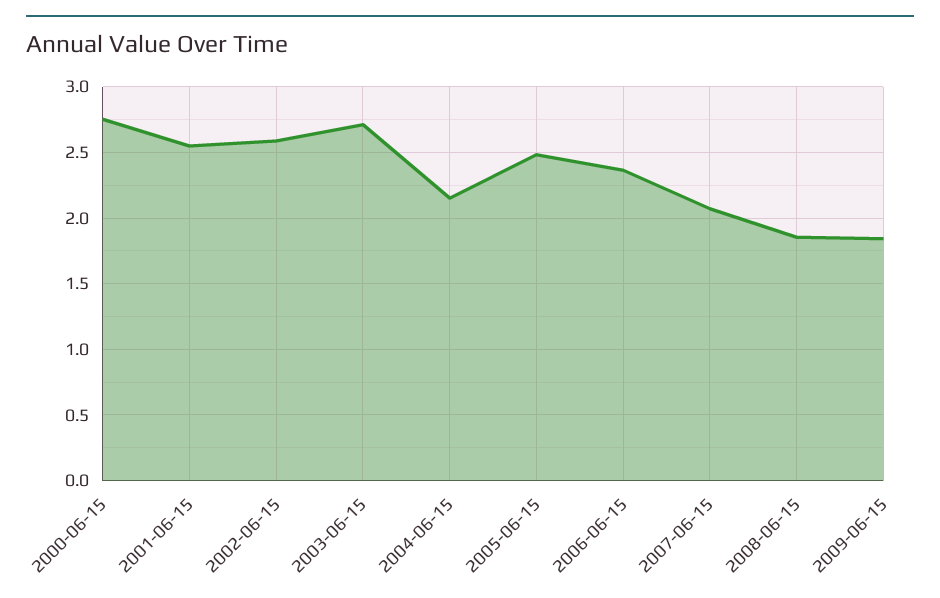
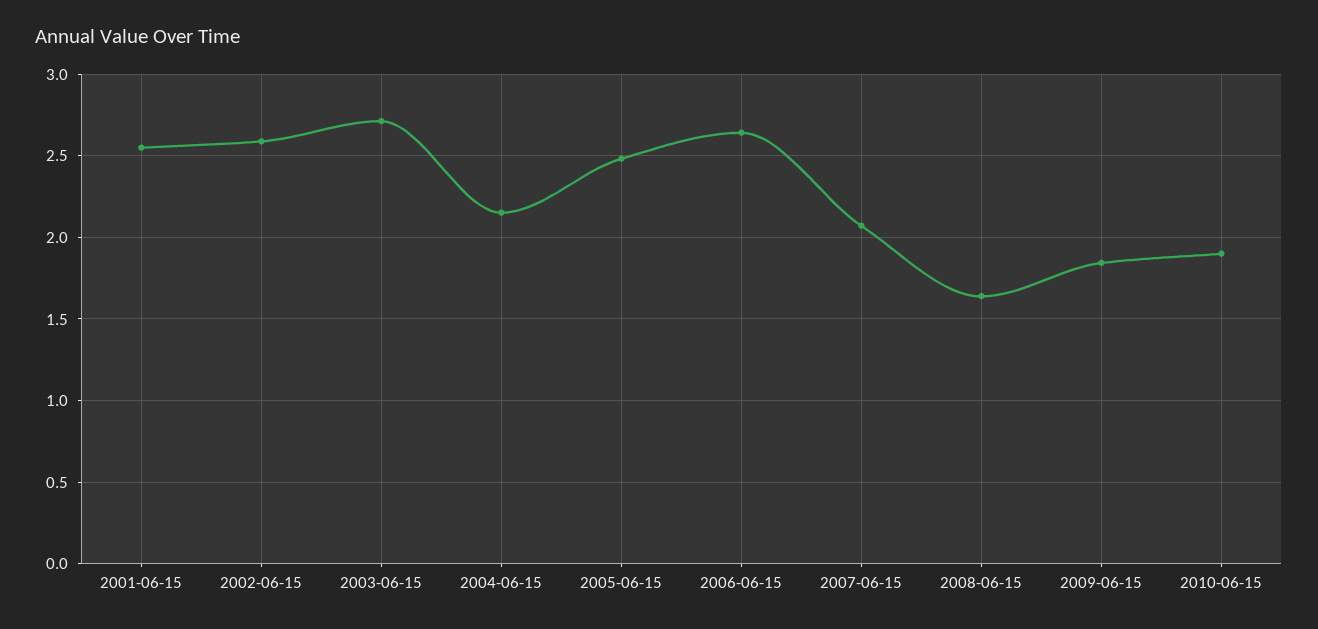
2000-06-15: 2.75 -> none
2006-06-15: 2.35 -> 2.65
2008-06-15: 1.85 -> 1.65
2010-06-15: none -> 1.9

